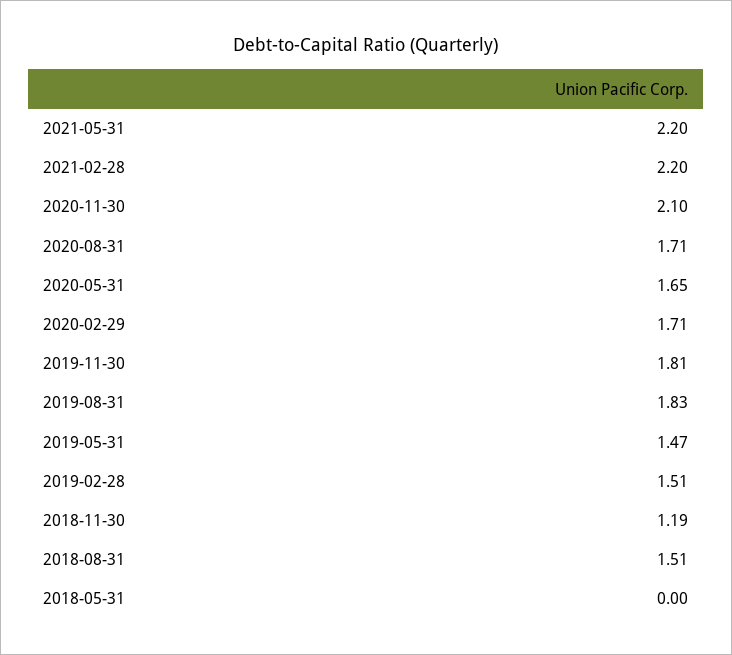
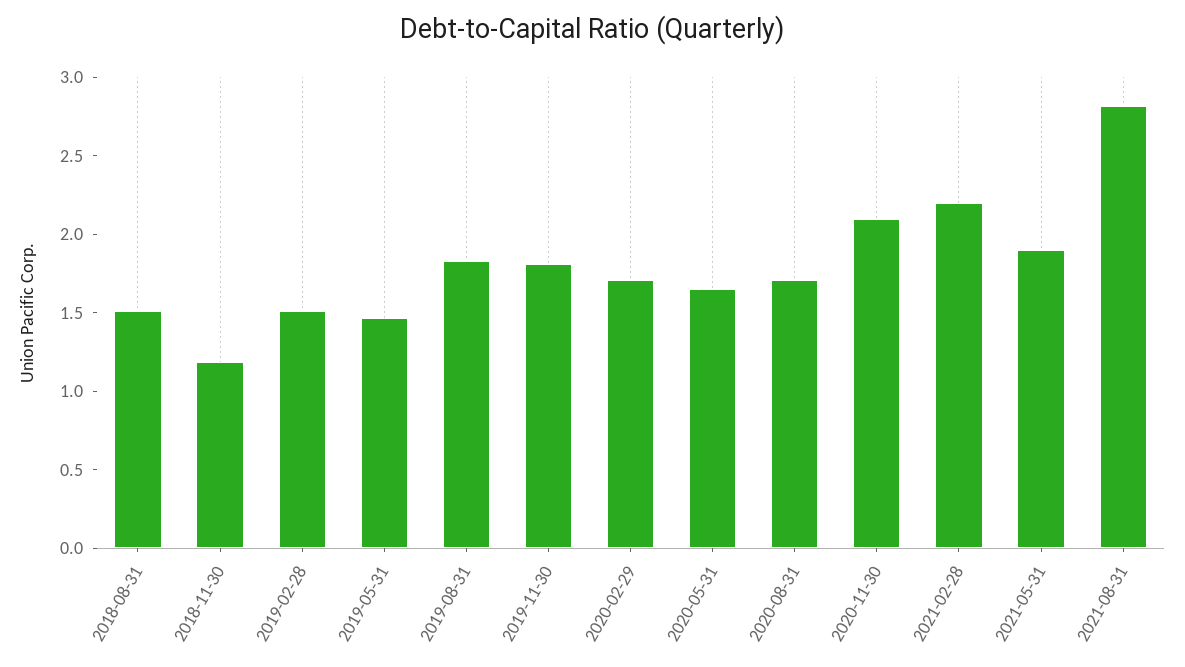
2021-05-31: 2.2 -> 1.9
2018-05-31: 0 -> none
2021-08-31: none -> 2.8

